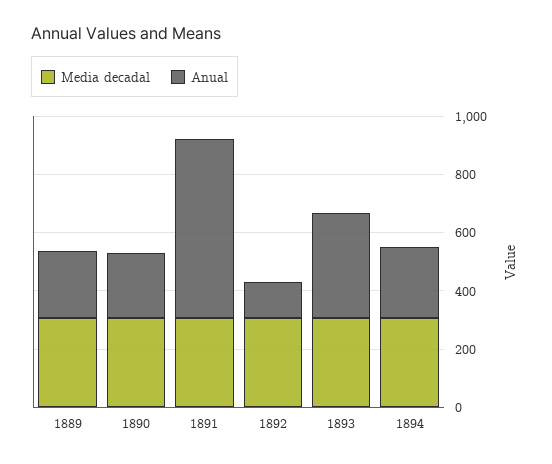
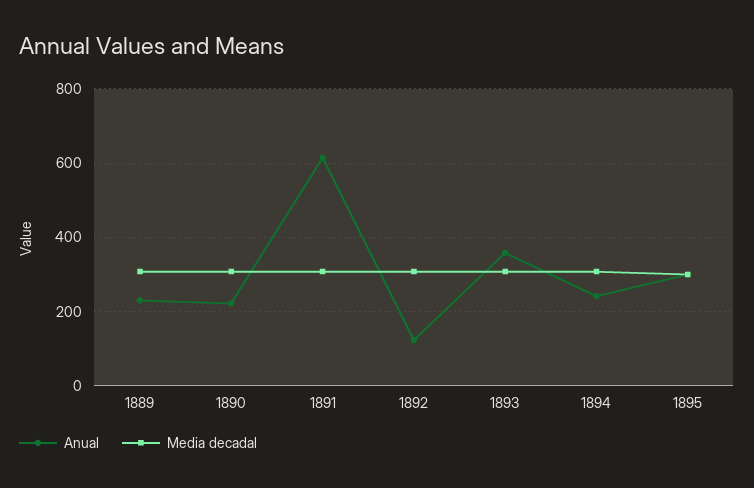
Anual, 1895: none -> 300
Media decadal, 1895: none -> 300

